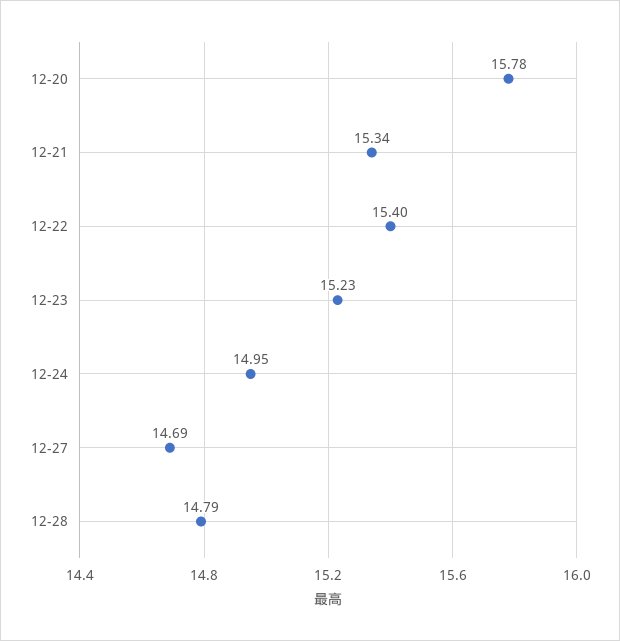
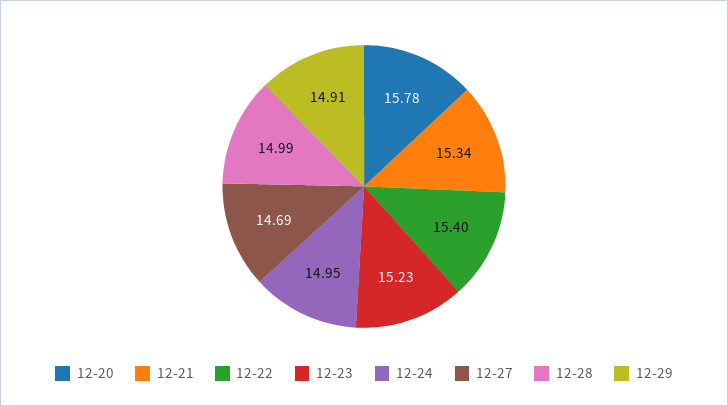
12-28: 14.79 -> 14.99
12-29: none -> 14.91

